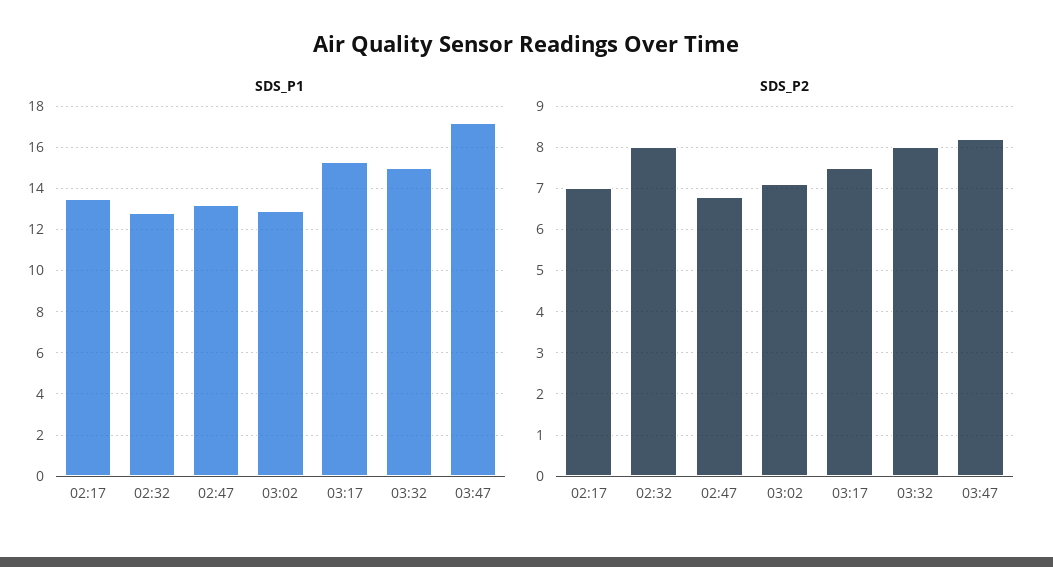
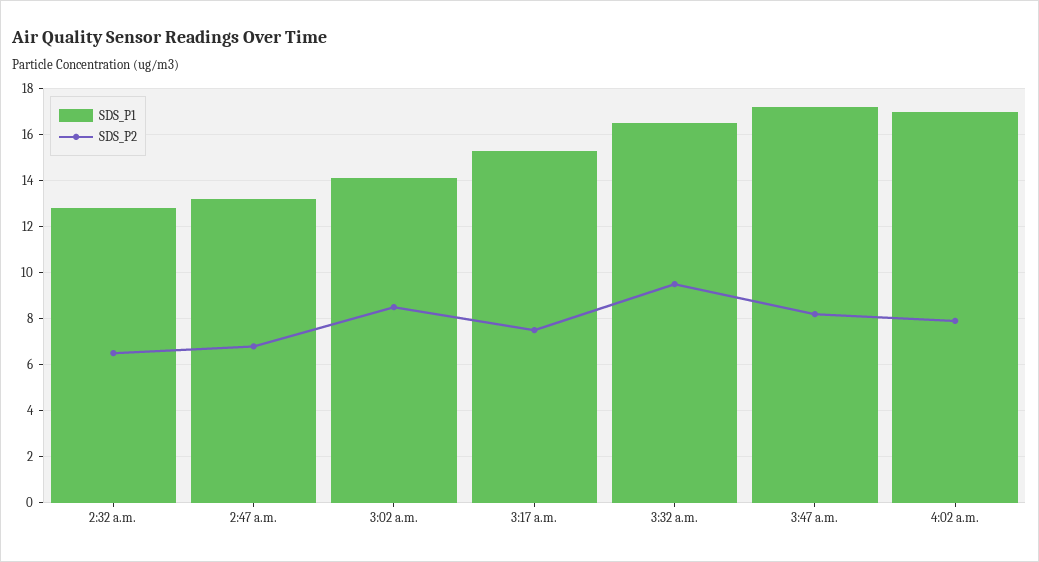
SDS_P1, 02:17: 13.5 -> none
SDS_P1, 03:02: 13 -> 14
SDS_P1, 03:32: 15 -> 16.5
SDS_P2, 02:17: 7 -> none
SDS_P2, 02:32: 8 -> 6.5
SDS_P2, 03:02: 7 -> 8.5
SDS_P2, 03:32: 8 -> 9.5
SDS_P1, 4:02 a.m.: none -> 17
SDS_P2, 4:02 a.m.: none -> 8

